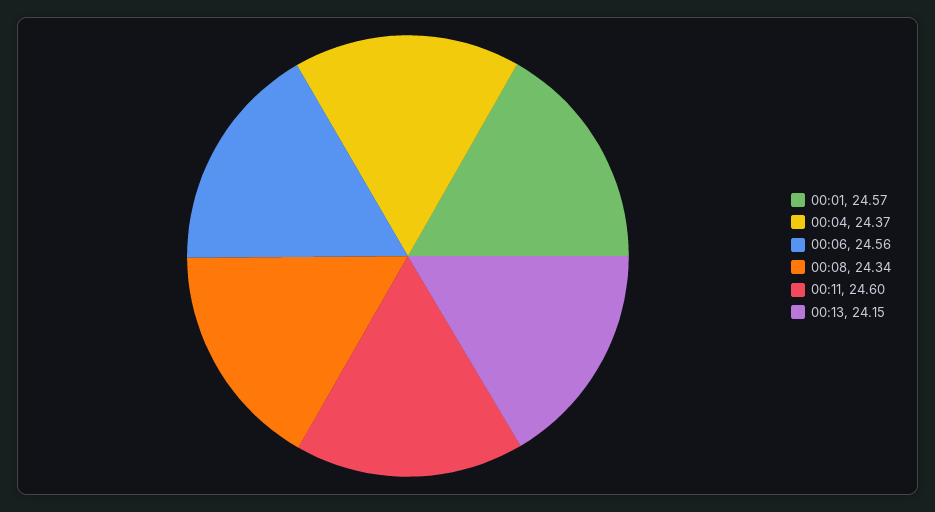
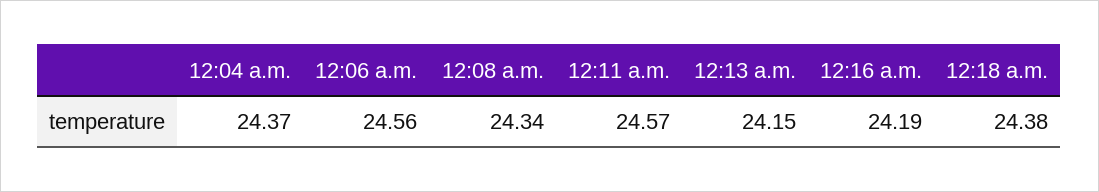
00:01: 24.57 -> none
00:11: 24.6 -> 24.57
12:16 a.m.: none -> 24.19
12:18 a.m.: none -> 24.38

